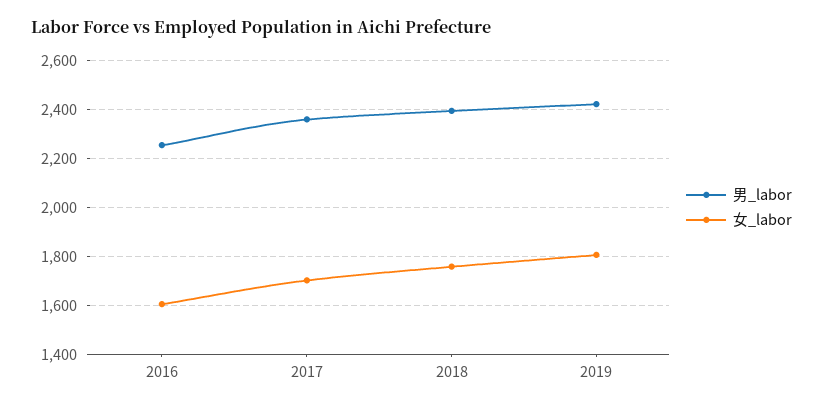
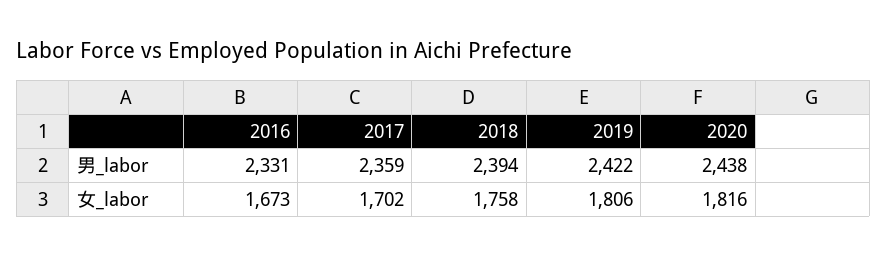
男_labor, 2016: 2250 -> 2331
女_labor, 2016: 1600 -> 1673
男_labor, 2020: none -> 2438
女_labor, 2020: none -> 1816

